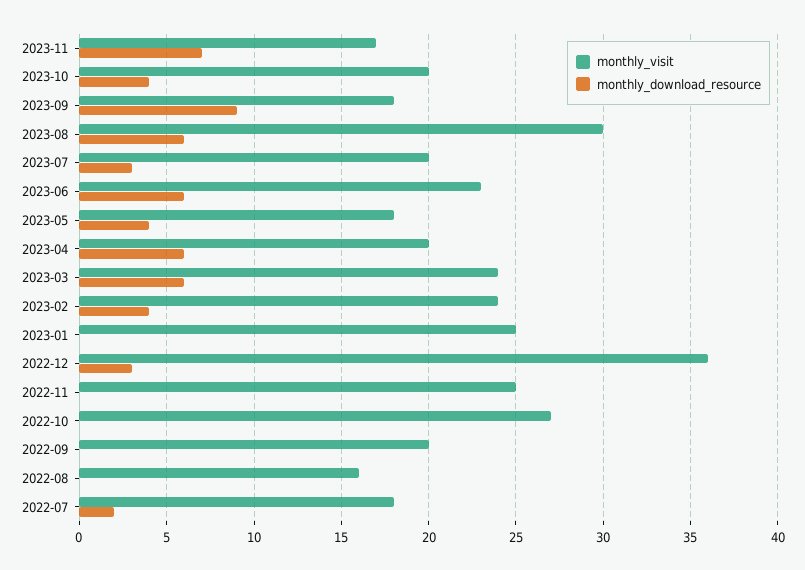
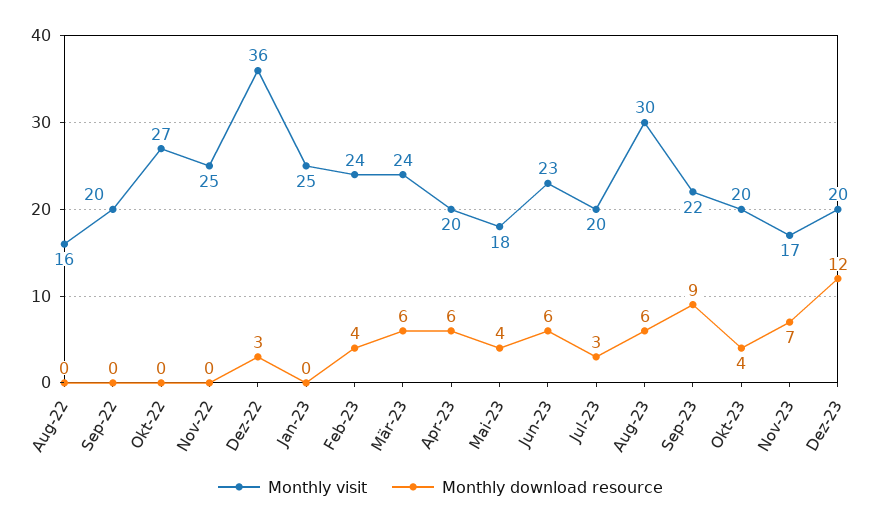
monthly_visit, 2023-09: 18 -> 22
monthly_visit, 2022-07: 18 -> none
monthly_download_resource, 2022-07: 2 -> none
monthly_visit, Dez-23: none -> 20
monthly_download_resource, Dez-23: none -> 12

